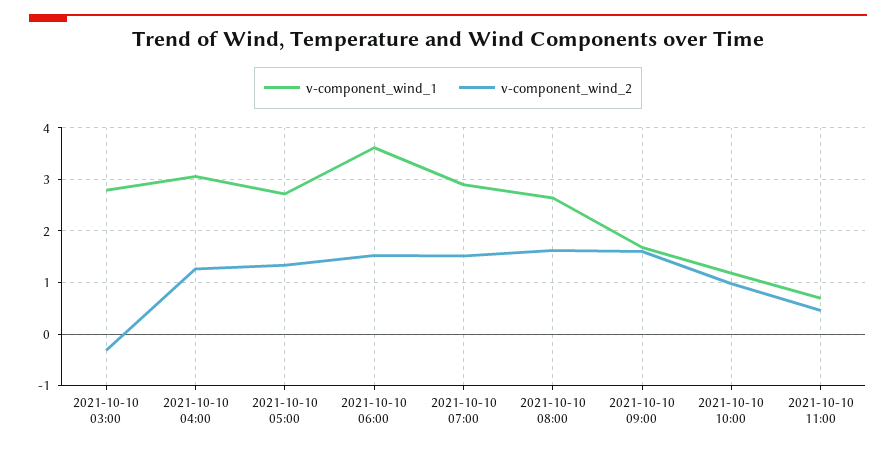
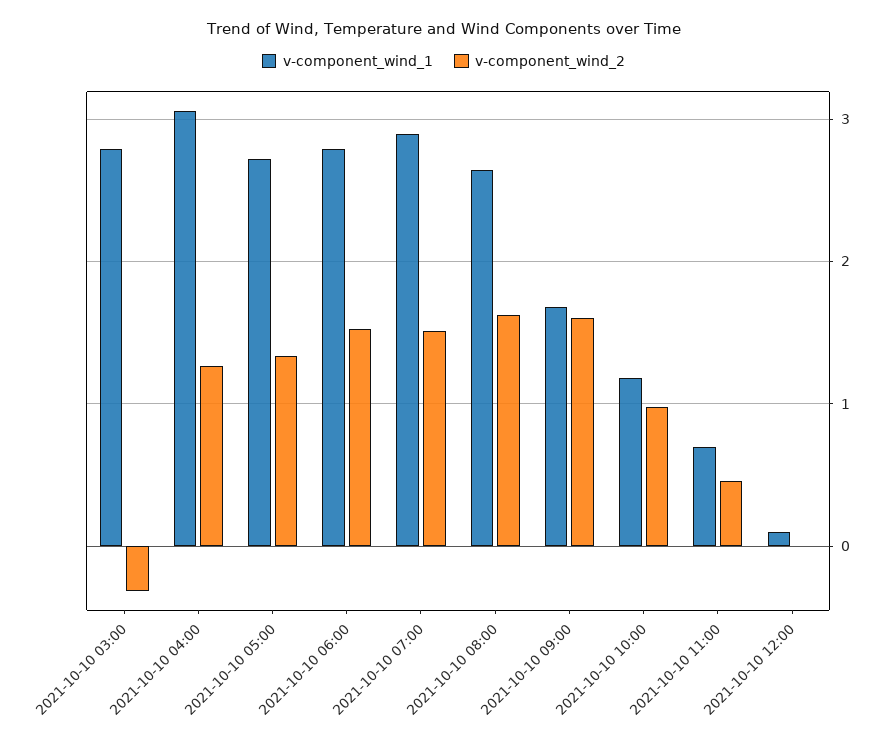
v-component_wind_1, 2021-10-10 06:00: 3.6 -> 2.8
v-component_wind_1, 2021-10-10 12:00: none -> 0.1
v-component_wind_2, 2021-10-10 12:00: none -> 0

